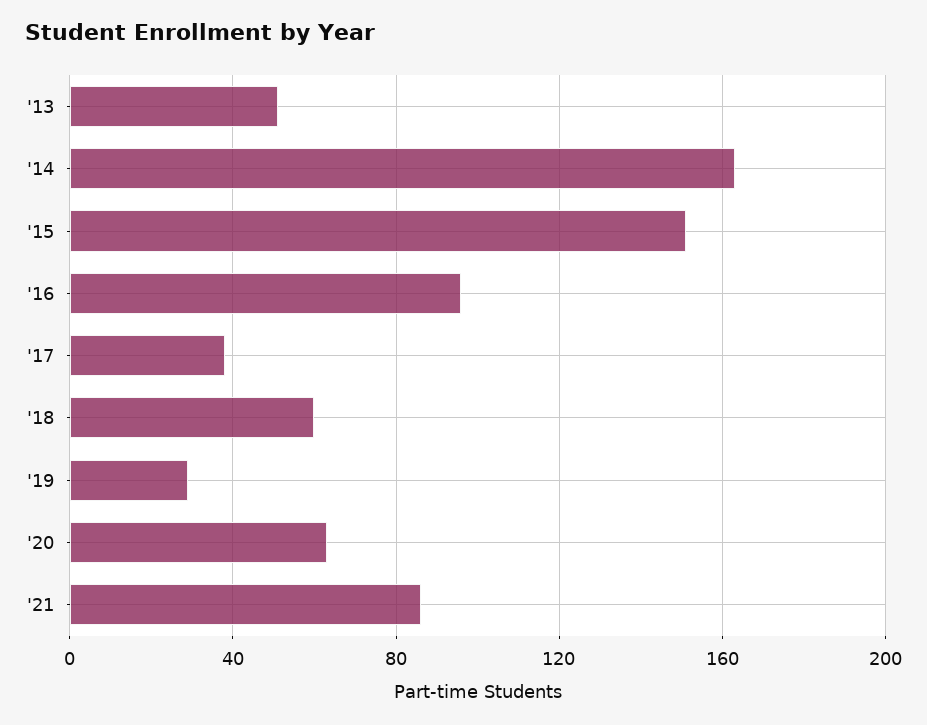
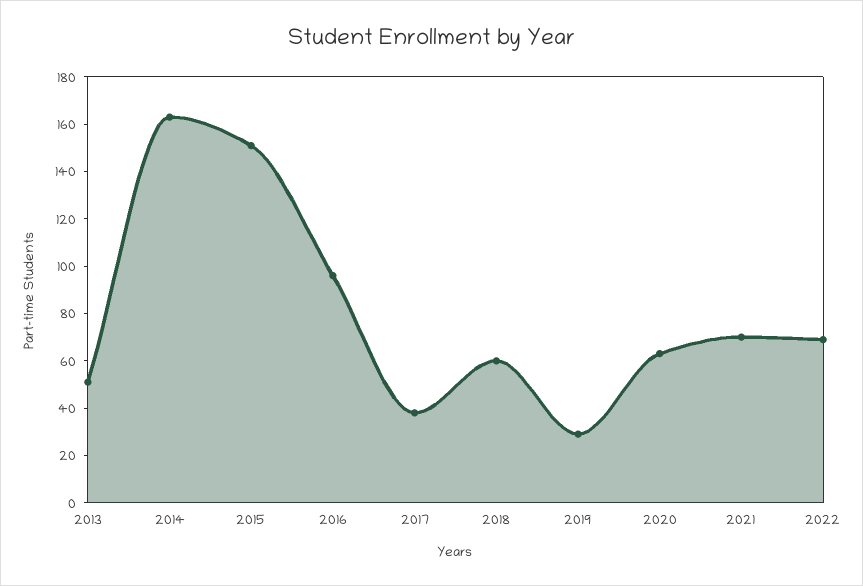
'21: 85 -> 70
2022: none -> 70

